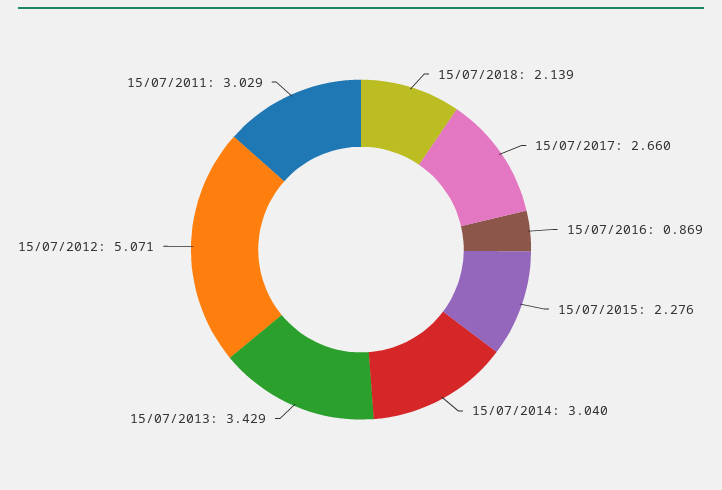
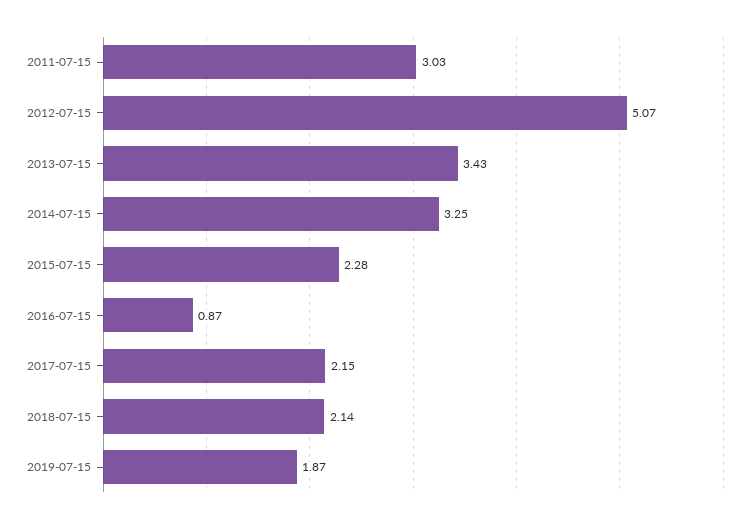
15/07/2017: 2.66 -> 2.15
15/07/2014: 3.04 -> 3.25
2019-07-15: none -> 1.87

